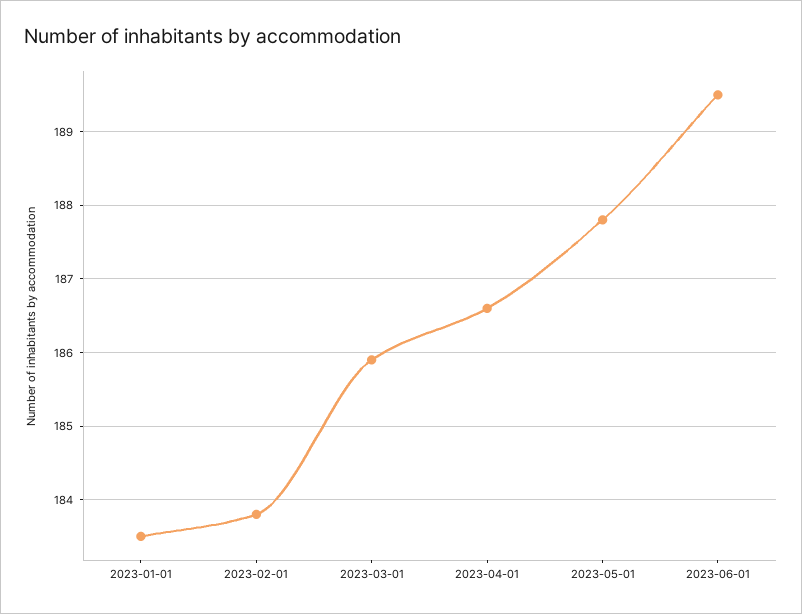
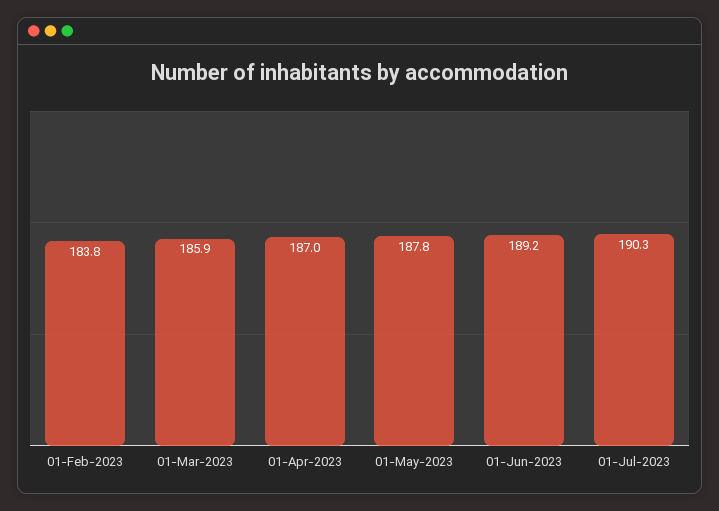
2023-01-01: 183.5 -> none
2023-04-01: 186.6 -> 187
2023-06-01: 189.5 -> 189.2
01-Jul-2023: none -> 190.3

